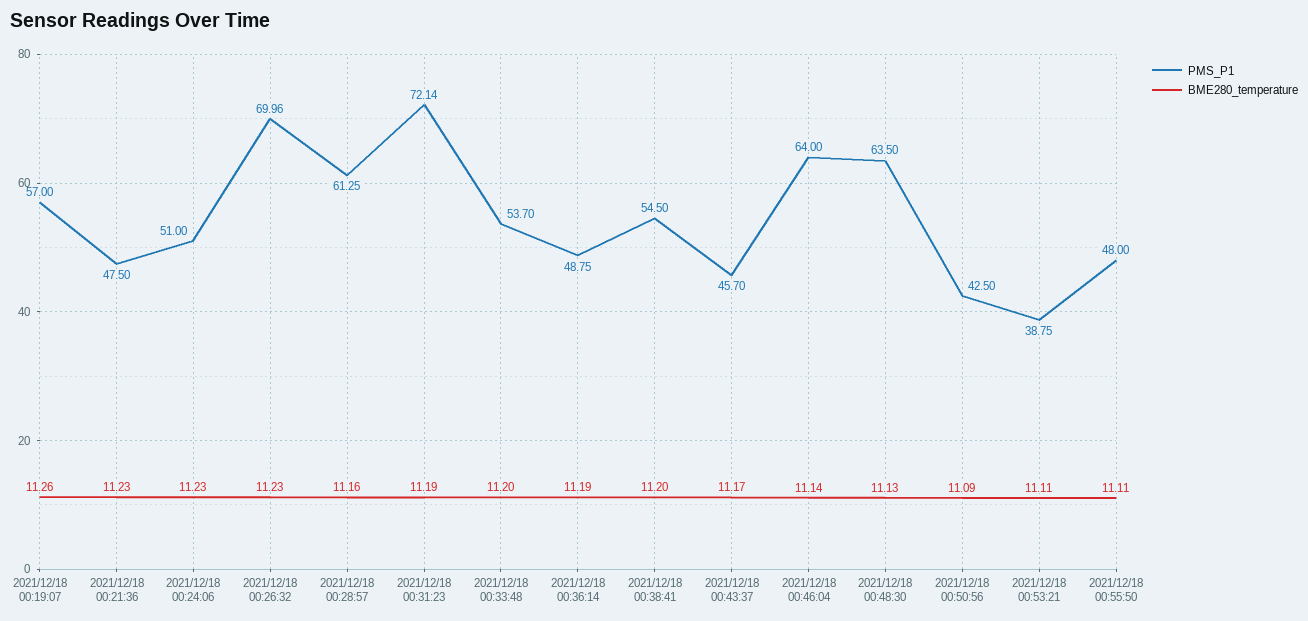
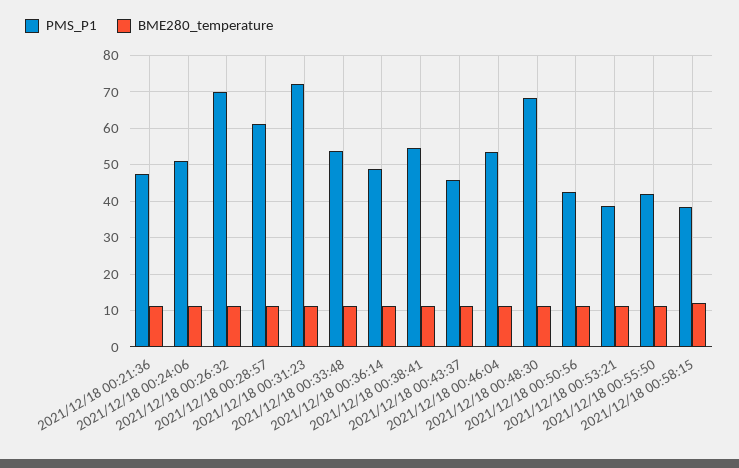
PMS_P1, 2021/12/18 00:19:07: 57 -> none
BME280_temperature, 2021/12/18 00:19:07: 11.26 -> none
PMS_P1, 2021/12/18 00:46:04: 64 -> 54
PMS_P1, 2021/12/18 00:48:30: 63.5 -> 68
PMS_P1, 2021/12/18 00:55:50: 48 -> 42
PMS_P1, 2021/12/18 00:58:15: none -> 38
BME280_temperature, 2021/12/18 00:58:15: none -> 12

